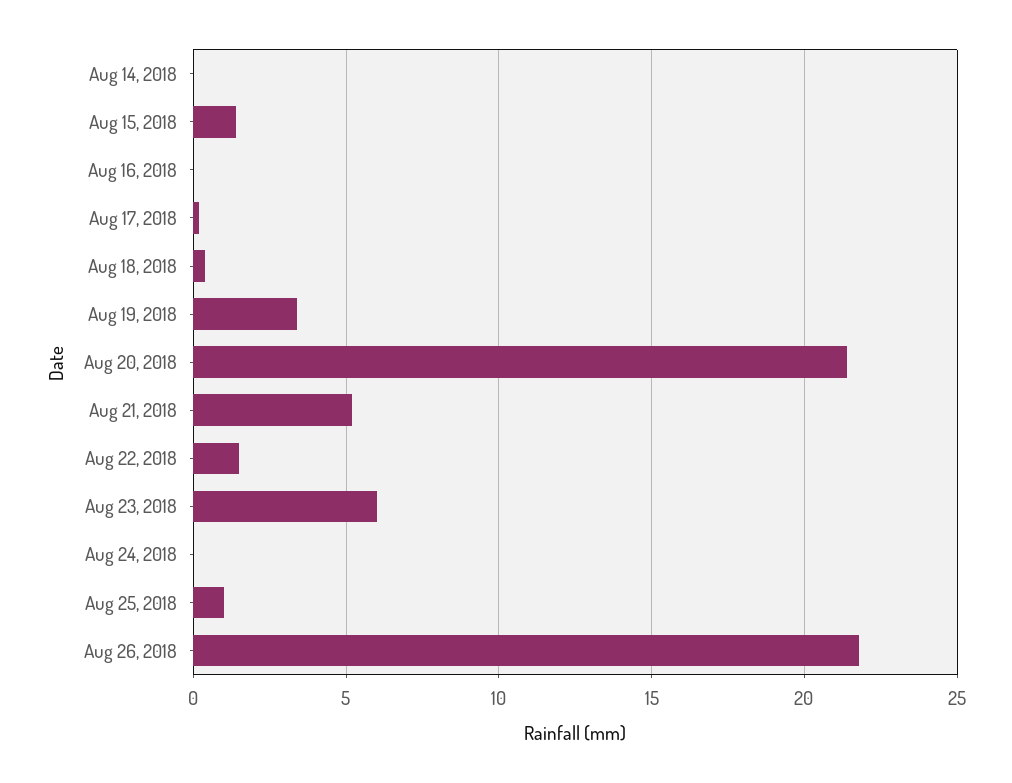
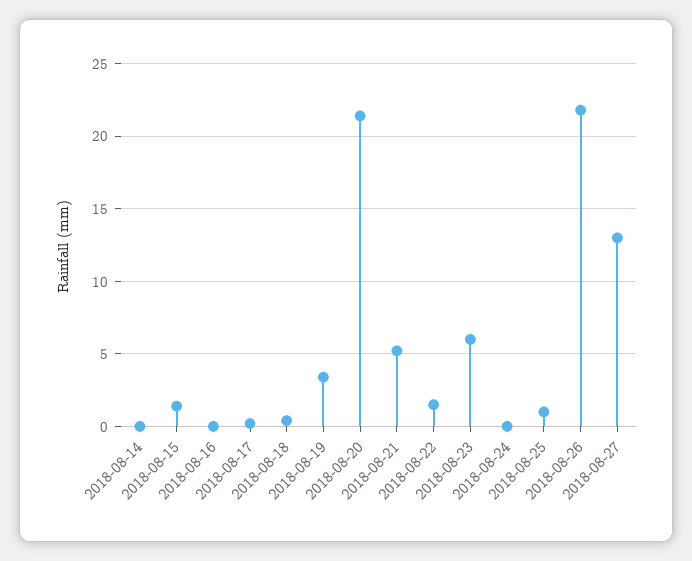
2018-08-27: none -> 13

